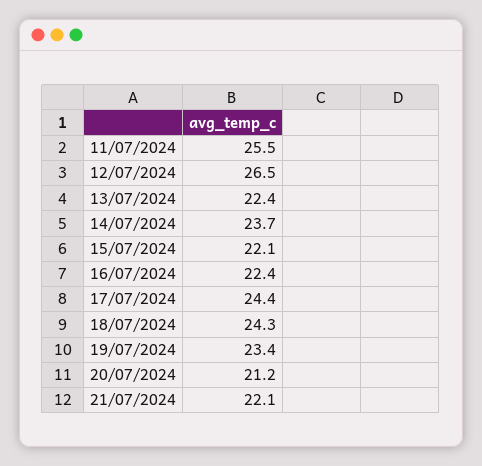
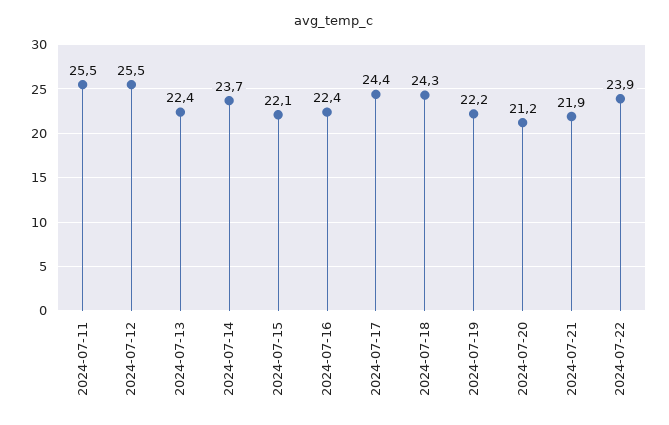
12/07/2024: 26.5 -> 25.5
19/07/2024: 23.4 -> 22.2
21/07/2024: 22.1 -> 21.9
2024-07-22: none -> 23.9

